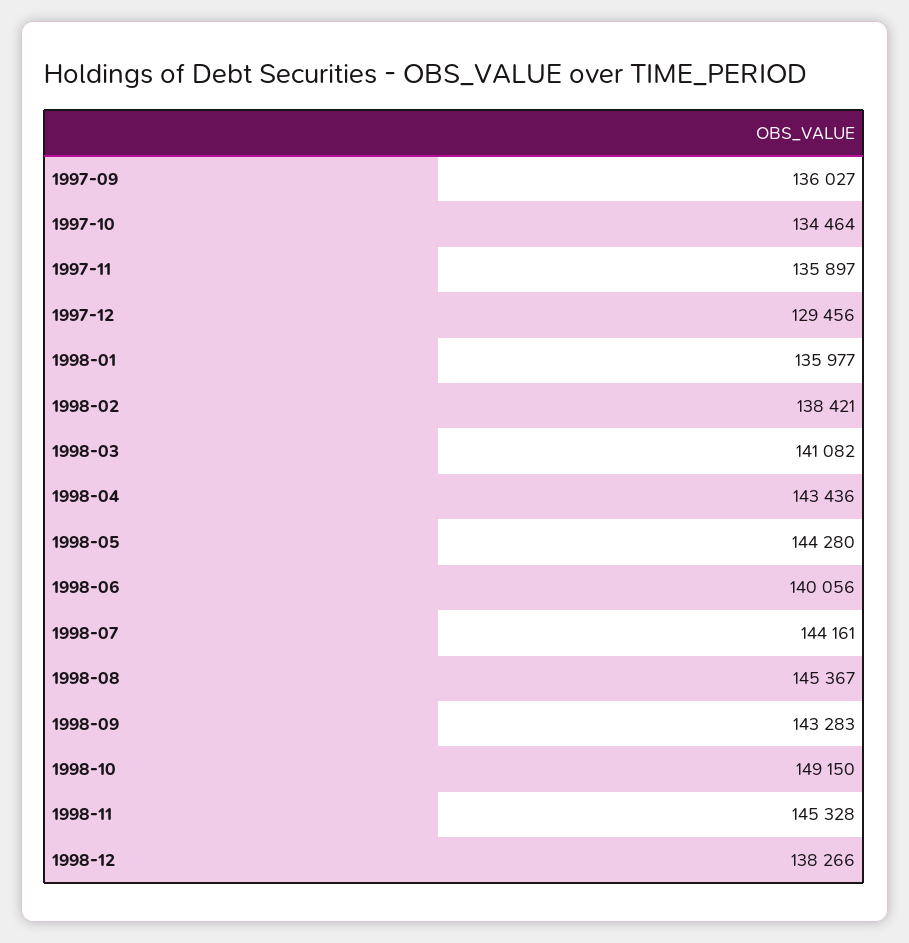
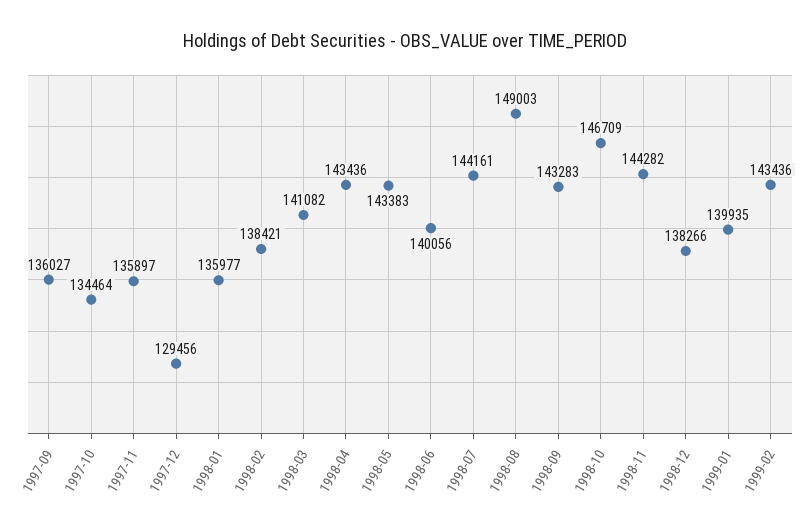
1998-05: 144280 -> 143383
1998-08: 145367 -> 149003
1998-10: 149150 -> 146709
1998-11: 145328 -> 144282
1999-01: none -> 139935
1999-02: none -> 143436

